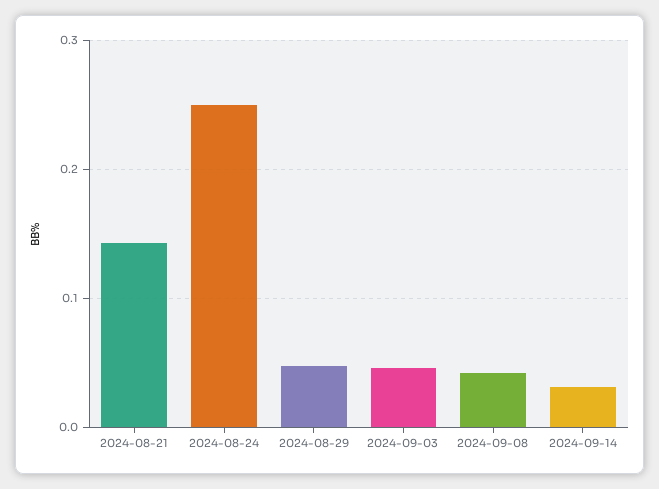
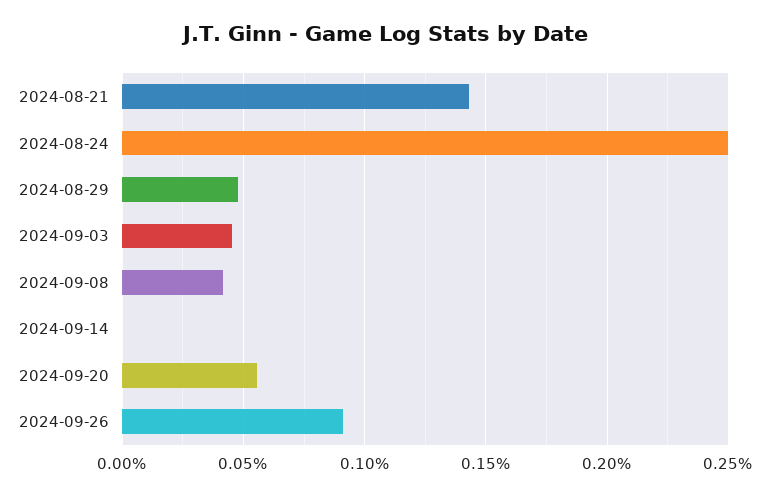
2024-09-14: 0.03 -> 0
2024-09-20: none -> 0.055
2024-09-26: none -> 0.09

